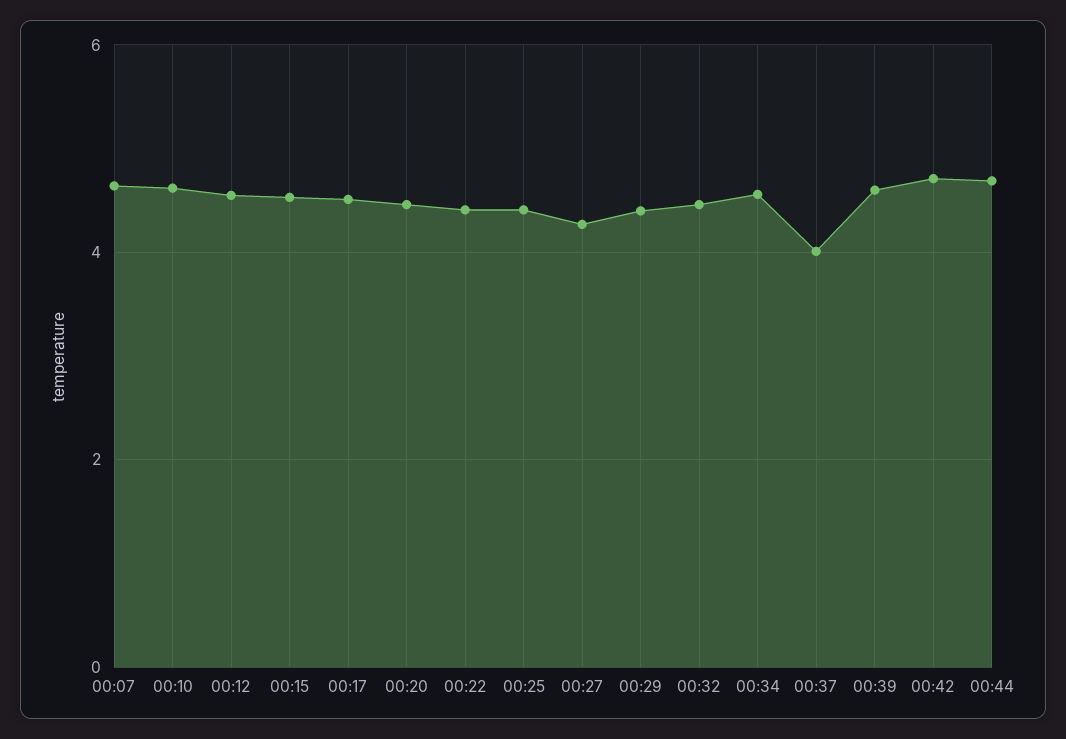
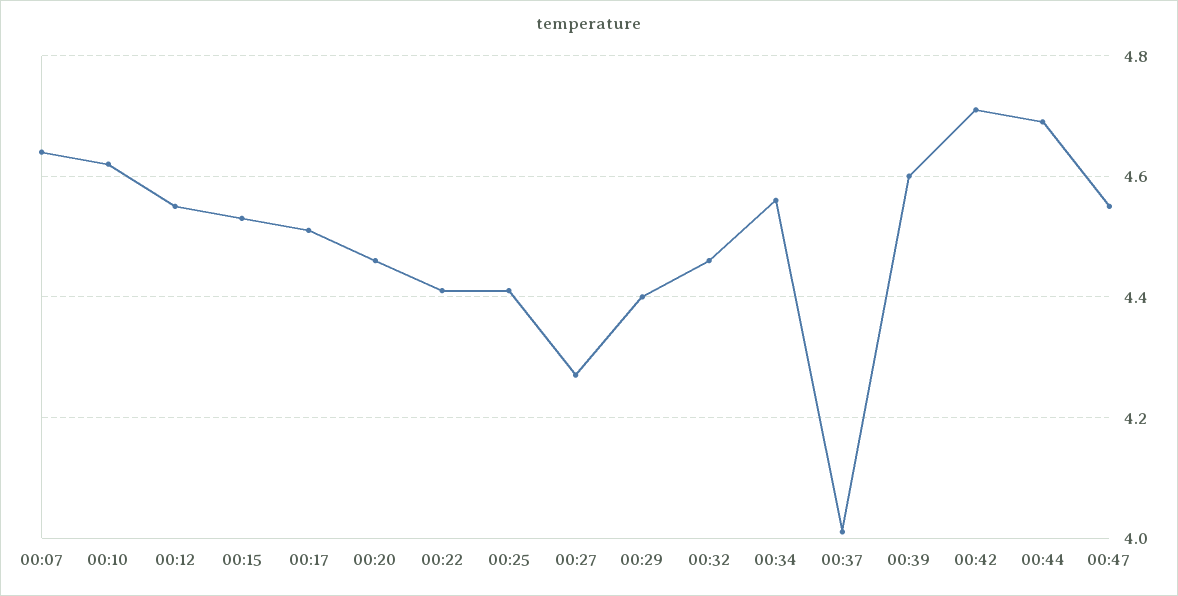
00:47: none -> 4.55

